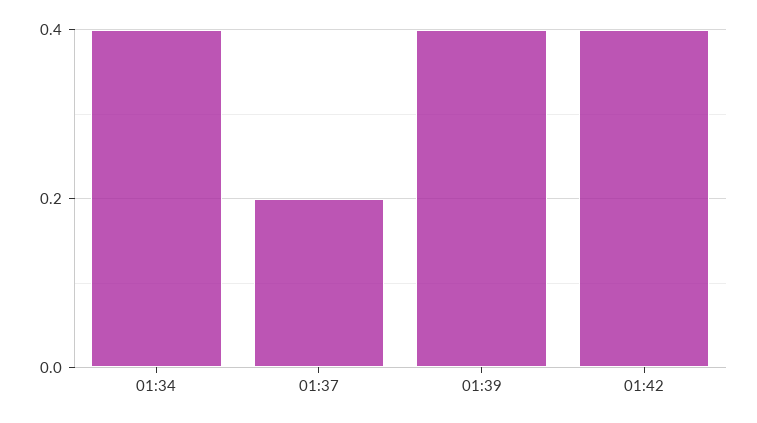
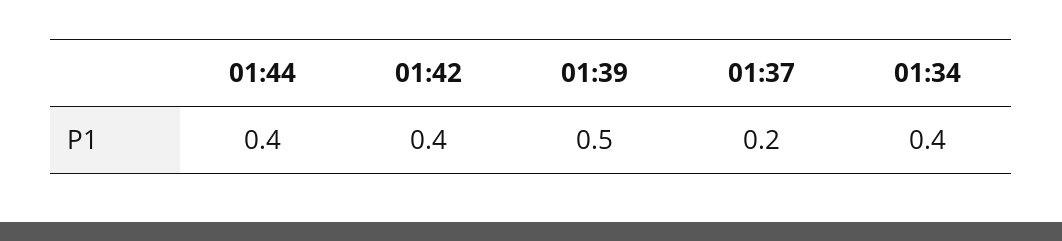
01:39: 0.4 -> 0.5
01:44: none -> 0.4

